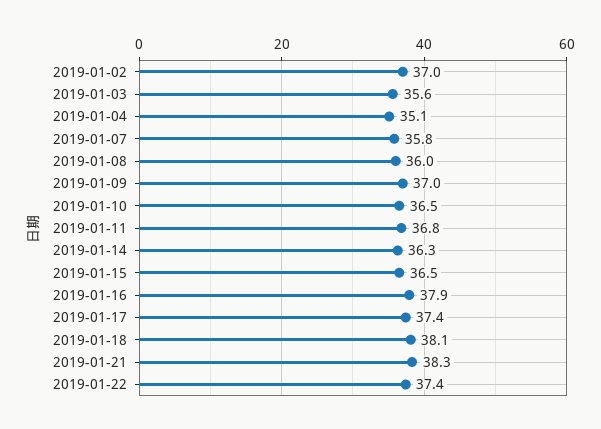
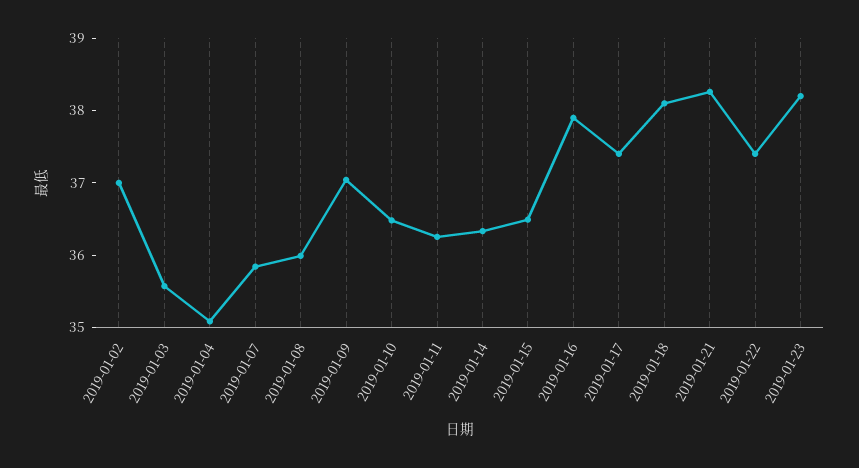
2019-01-11: 36.8 -> 36.2
2019-01-23: none -> 38.2

